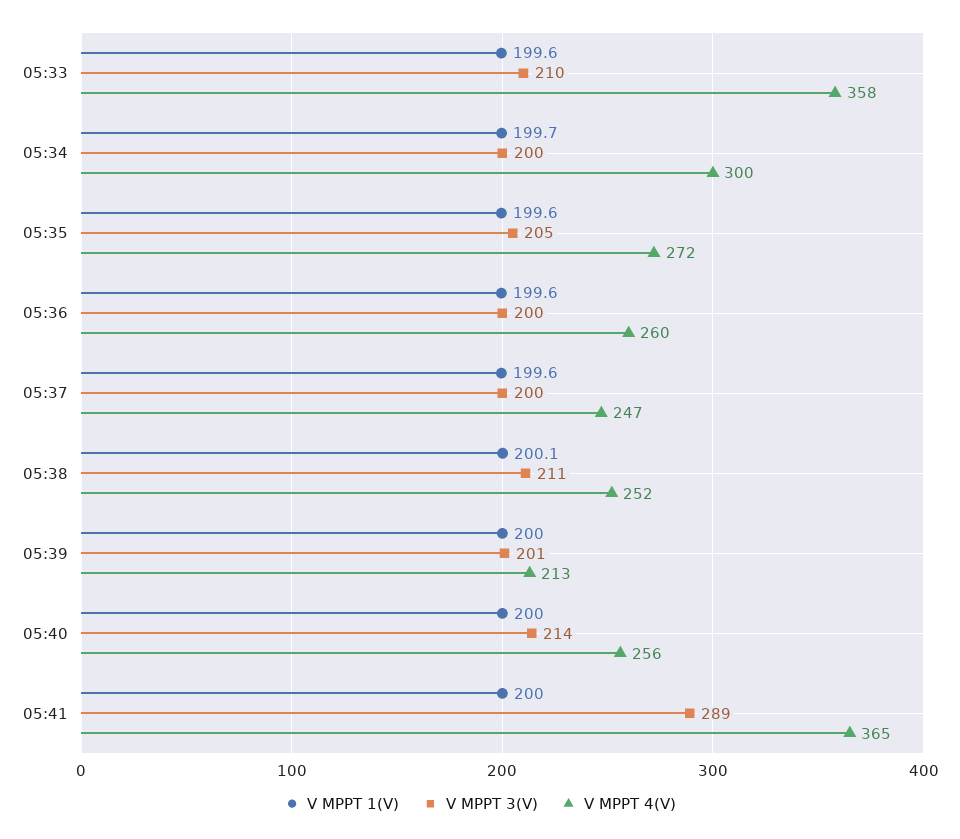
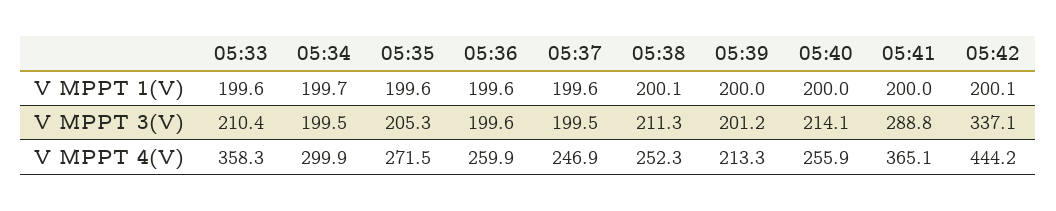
V MPPT 1(V), 05:42: none -> 200.1
V MPPT 3(V), 05:42: none -> 337.1
V MPPT 4(V), 05:42: none -> 444.2

